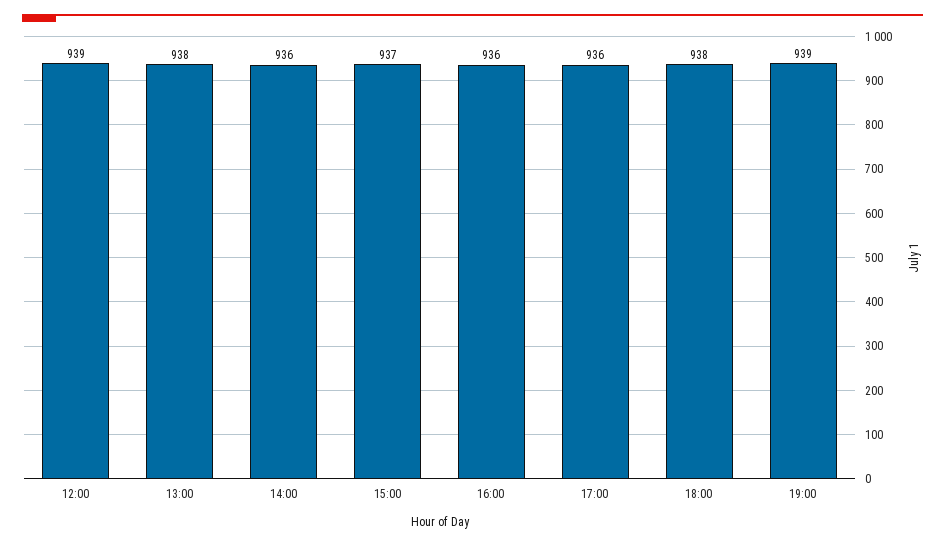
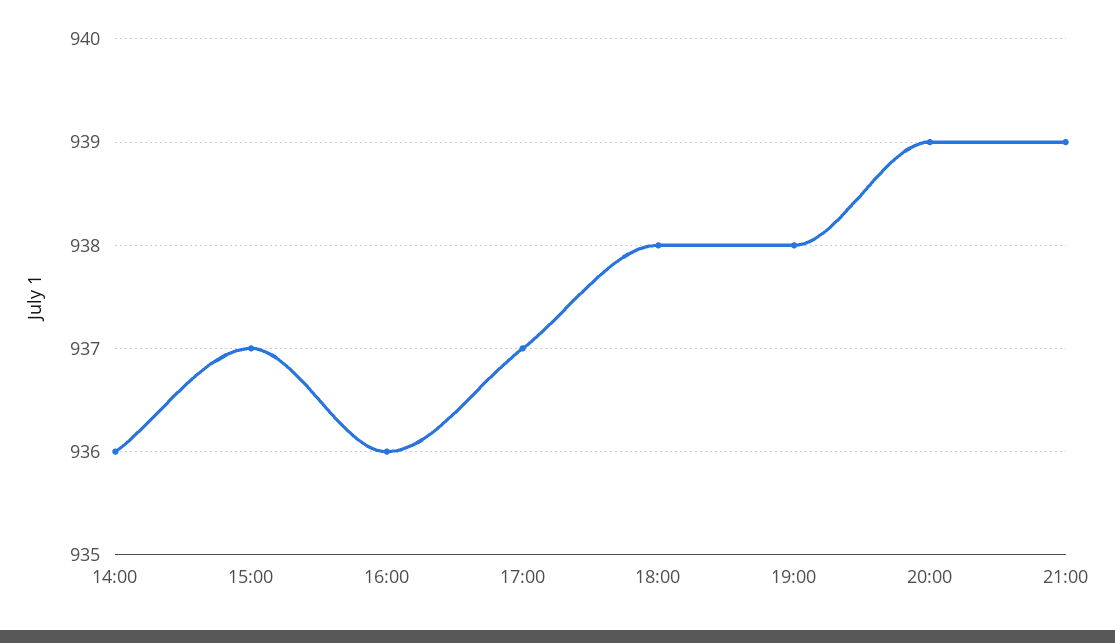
12:00: 939 -> none
13:00: 938 -> none
17:00: 936 -> 937
19:00: 939 -> 938
20:00: none -> 939
21:00: none -> 939

